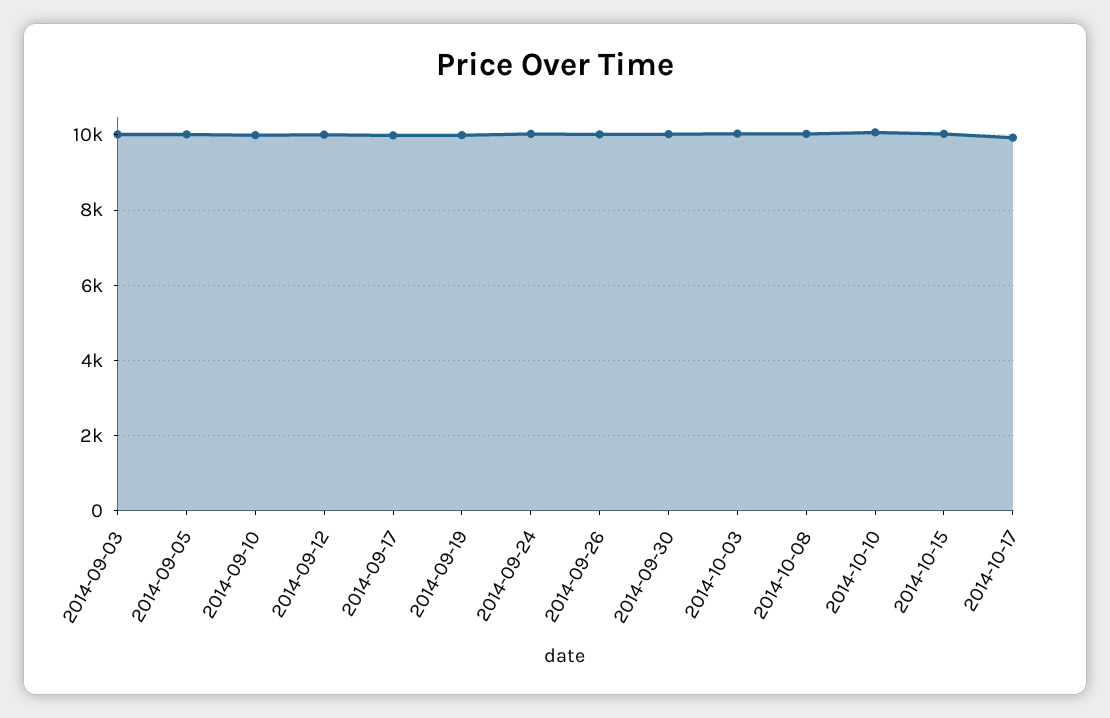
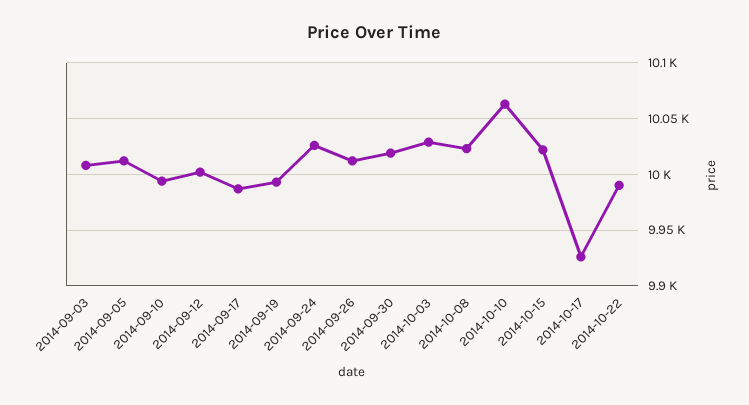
2014-10-22: none -> 9990

